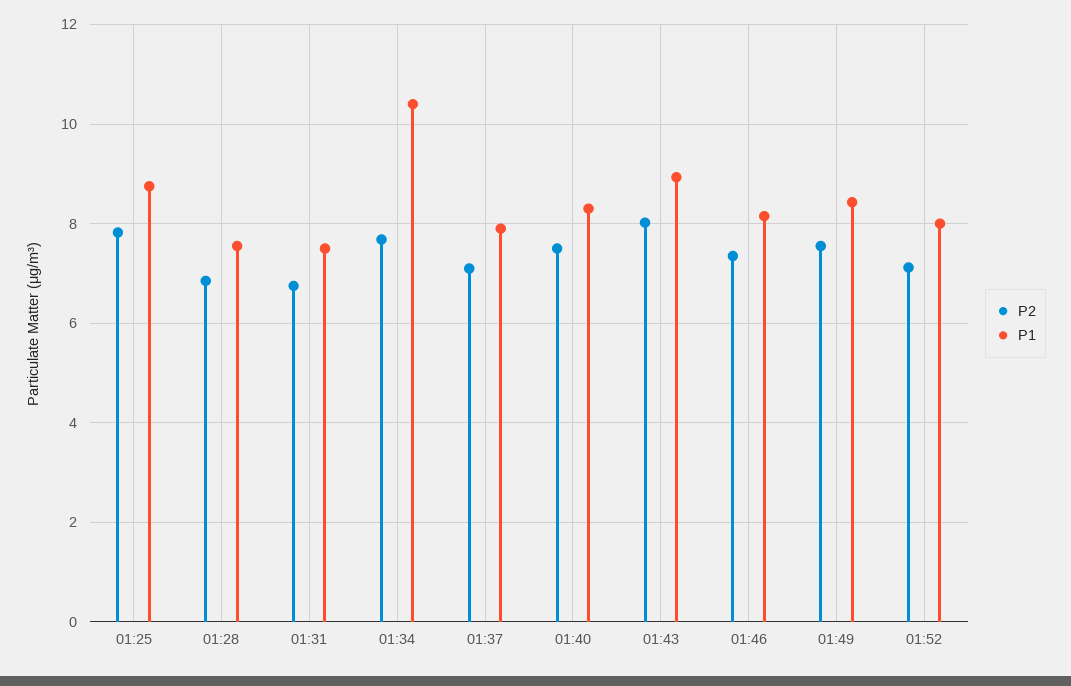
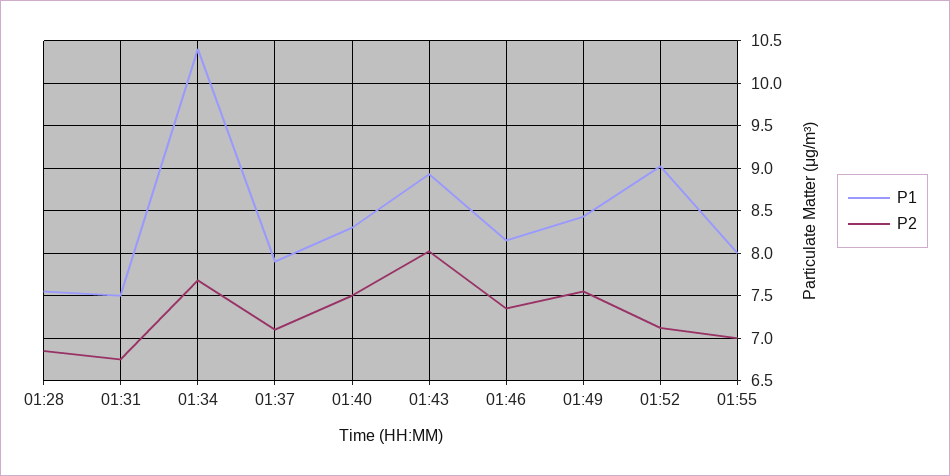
P2, 01:25: 7.8 -> none
P1, 01:25: 8.8 -> none
P1, 01:52: 8 -> 9
P1, 01:55: none -> 8
P2, 01:55: none -> 7

